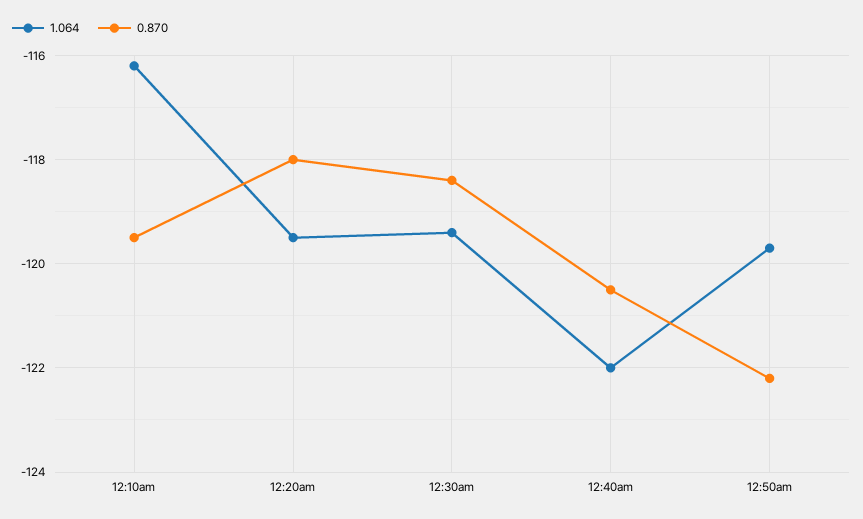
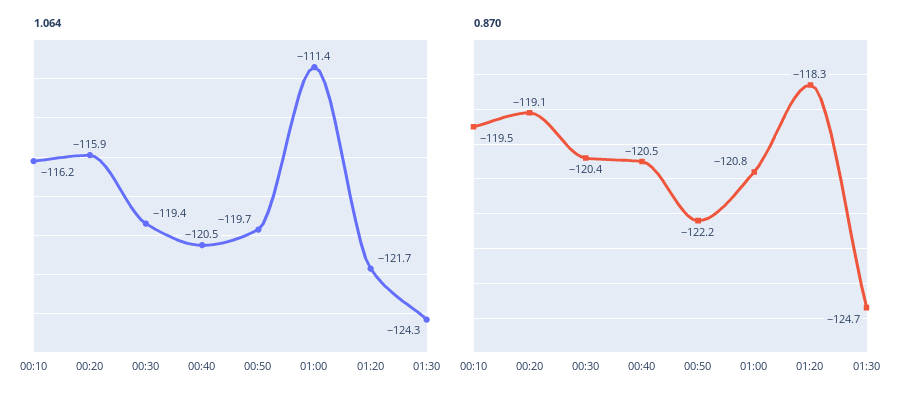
1.064, 12:20am: -119.5 -> -115.9
0.870, 12:20am: -118 -> -119.1
0.870, 12:30am: -118.5 -> -120.4
1.064, 12:40am: -122 -> -120.5
1.064, 01:00: none -> -111.4
1.064, 01:20: none -> -121.7
1.064, 01:30: none -> -124.3
0.870, 01:00: none -> -120.8
0.870, 01:20: none -> -118.3
0.870, 01:30: none -> -124.7

